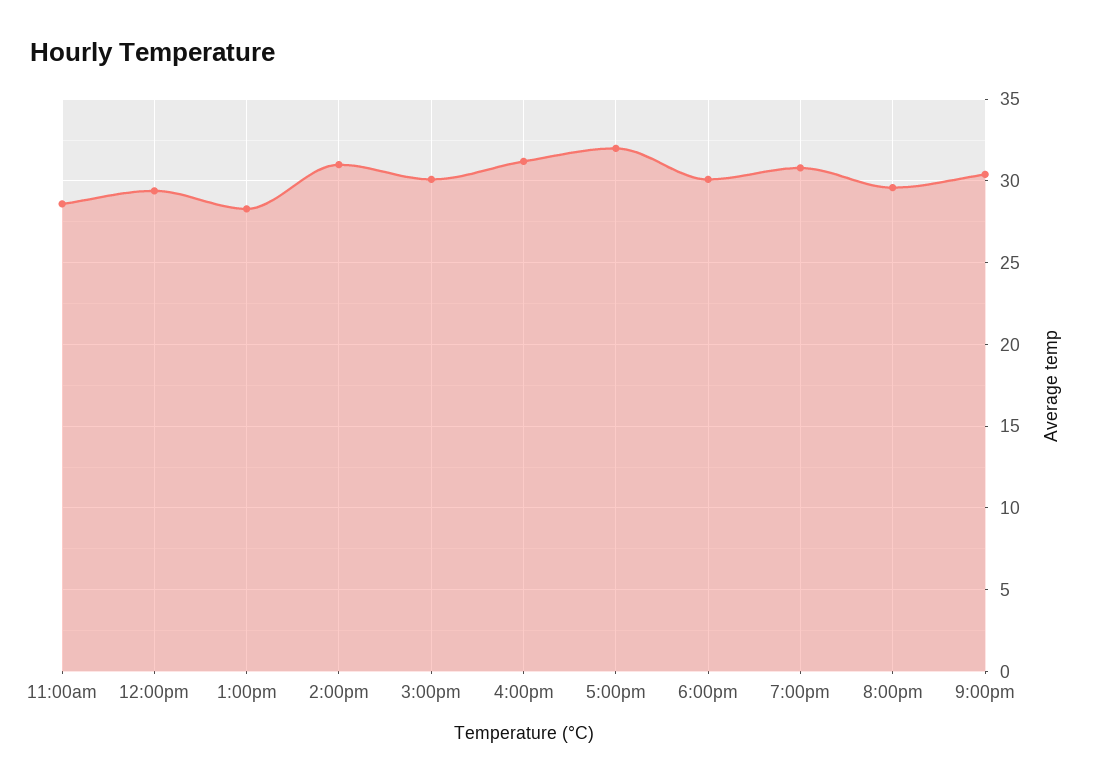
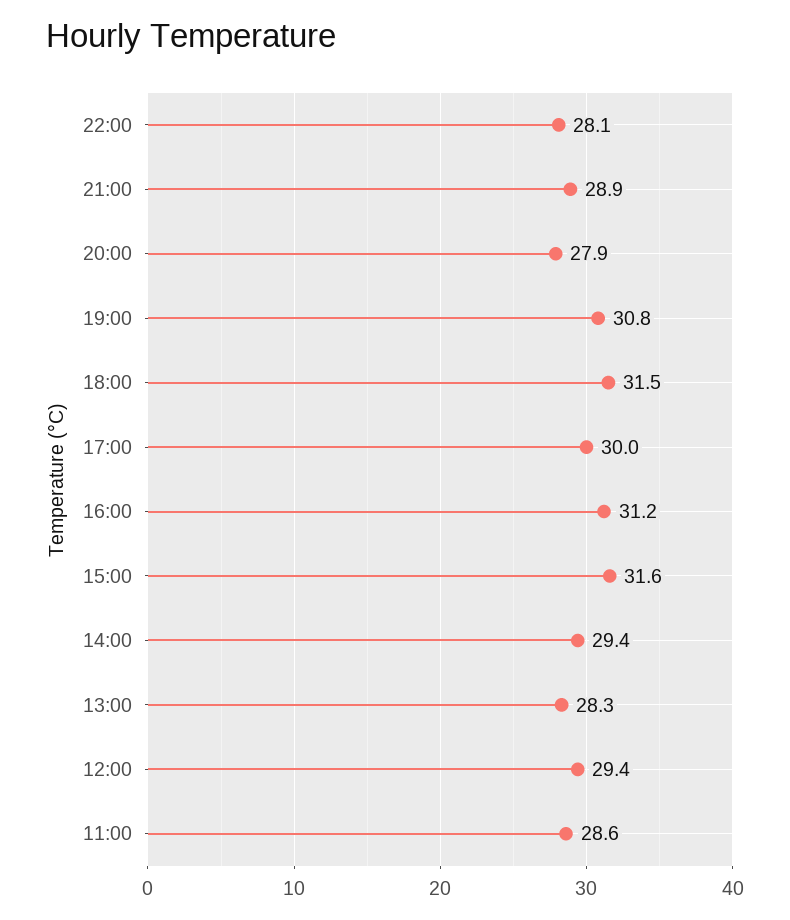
2:00pm: 31 -> 29.4
3:00pm: 30 -> 31.6
5:00pm: 32 -> 30
6:00pm: 30 -> 31.5
8:00pm: 29.5 -> 27.9
9:00pm: 30.5 -> 28.9
22:00: none -> 28.1

